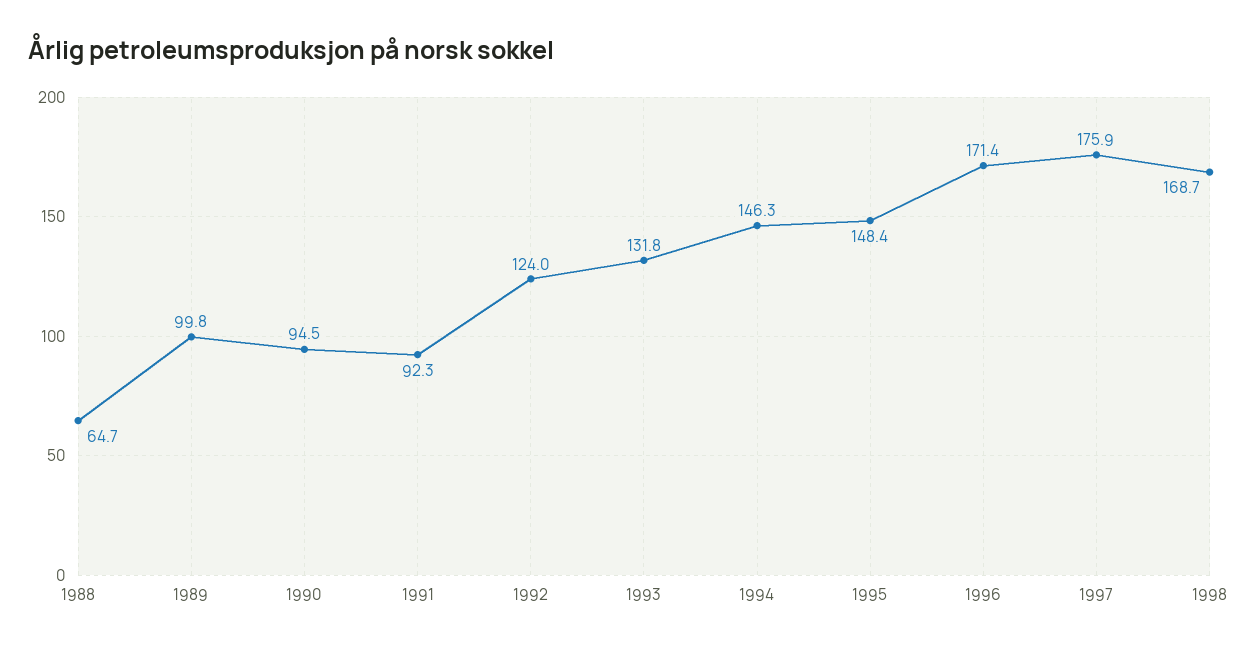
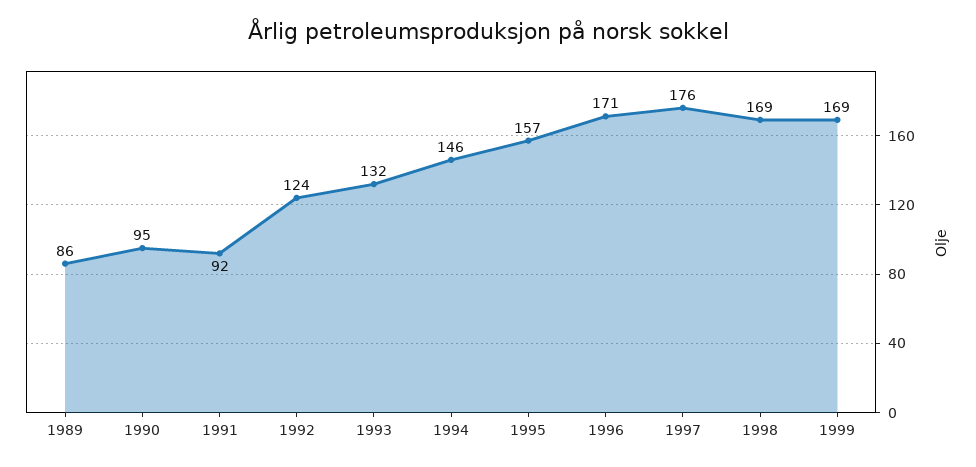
1988: 64.7 -> none
1989: 99.8 -> 86
1995: 148.4 -> 157
1999: none -> 169

